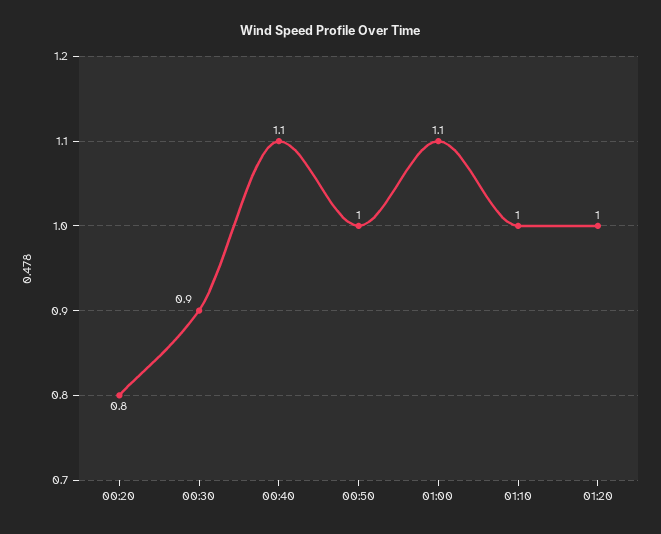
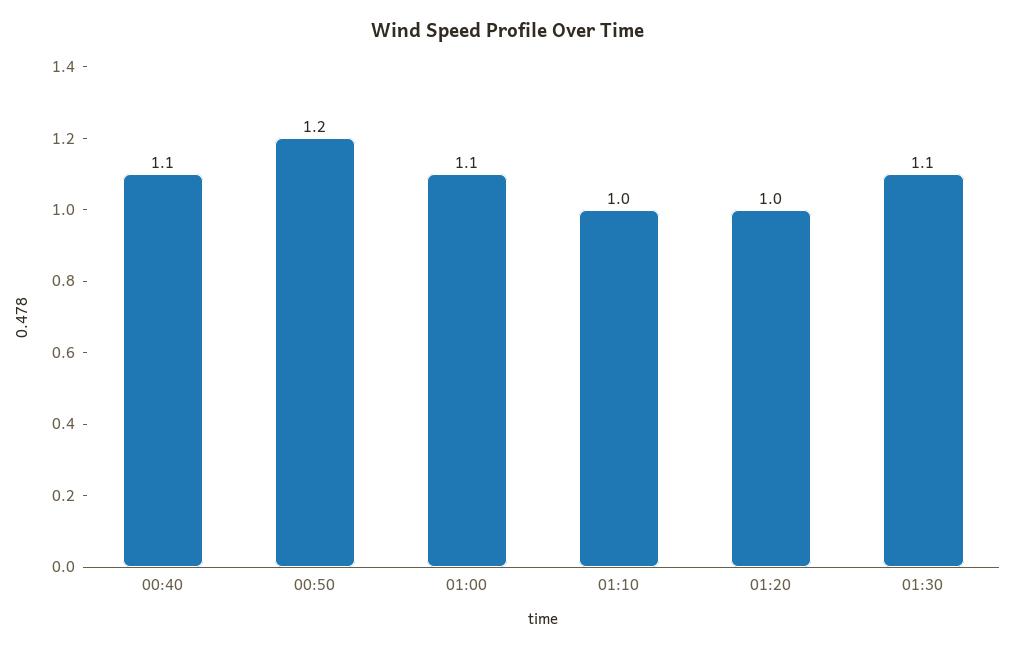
00:20: 0.8 -> none
00:30: 0.9 -> none
00:50: 1 -> 1.2
01:30: none -> 1.1

